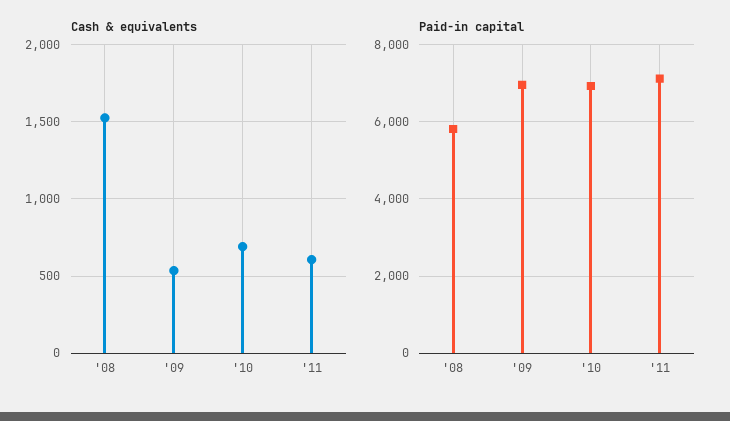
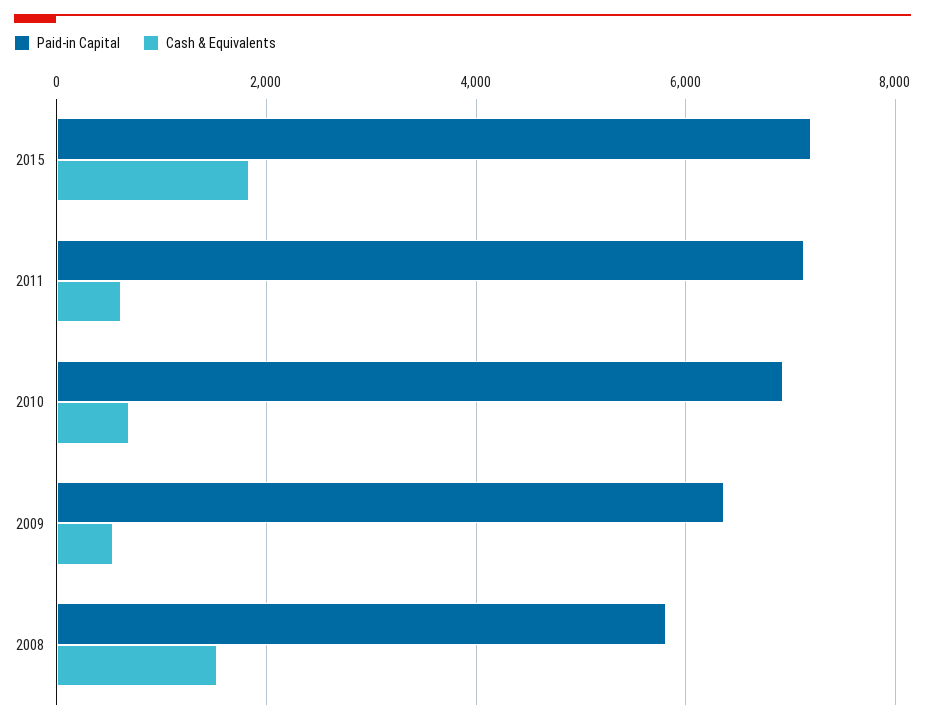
Paid-in capital, '09: 7000 -> 6400
Paid-in capital, 2015: none -> 7200
Cash & equivalents, 2015: none -> 1800

